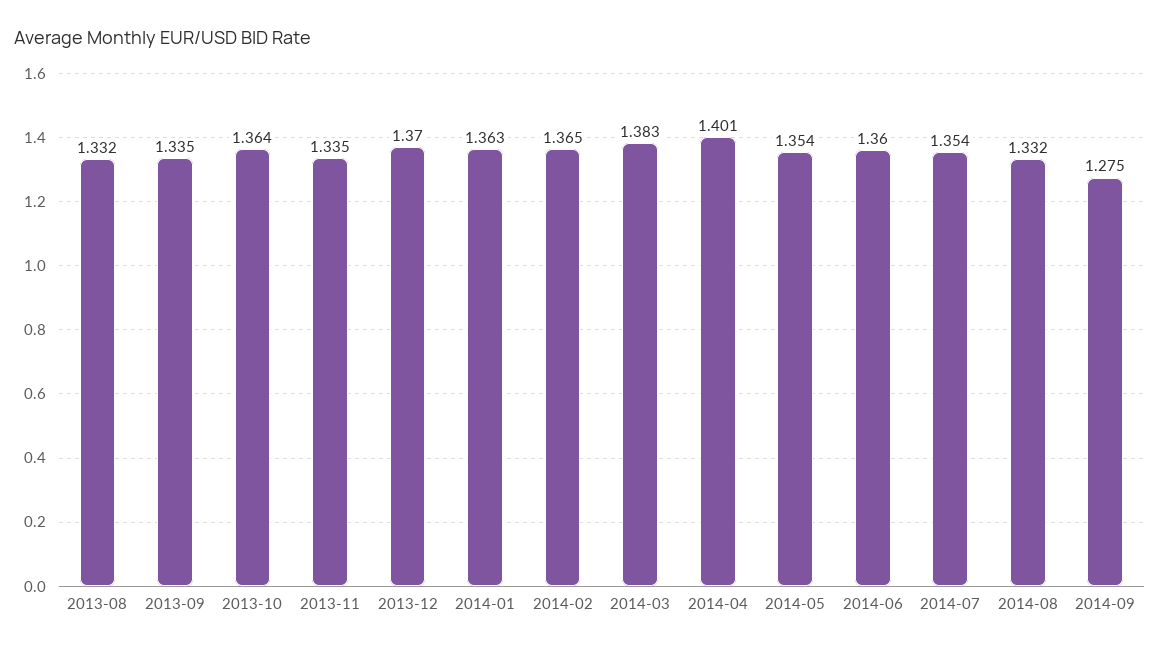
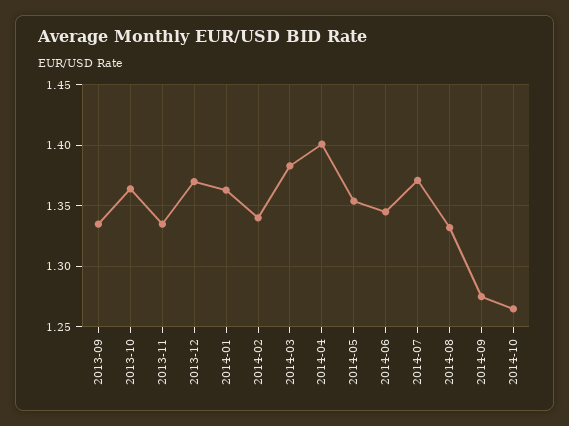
2013-08: 1.332 -> none
2014-02: 1.365 -> 1.34
2014-06: 1.36 -> 1.345
2014-07: 1.354 -> 1.37
2014-10: none -> 1.265

